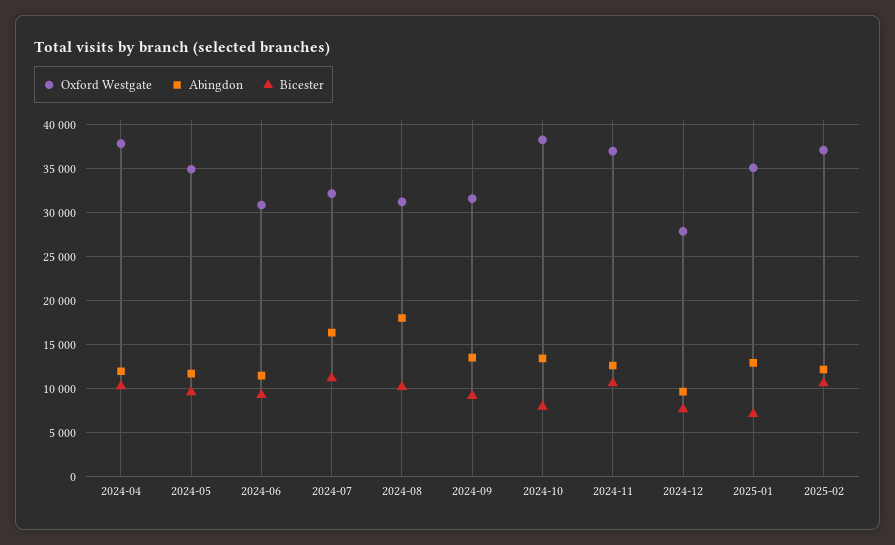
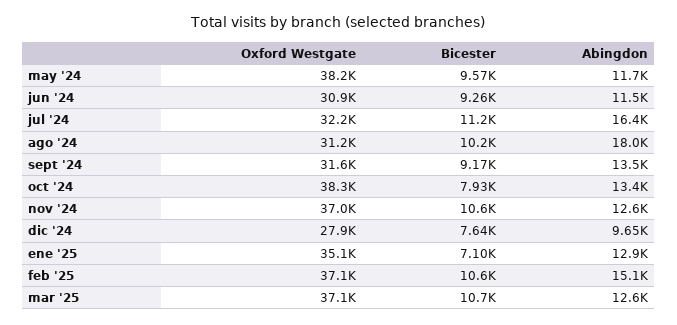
Oxford Westgate, 2024-04: 38000 -> none
Abingdon, 2024-04: 12000 -> none
Bicester, 2024-04: 10000 -> none
Oxford Westgate, 2024-05: 35000 -> 38200
Abingdon, 2025-02: 12000 -> 15100
Oxford Westgate, mar '25: none -> 37100
Bicester, mar '25: none -> 10700
Abingdon, mar '25: none -> 12600

